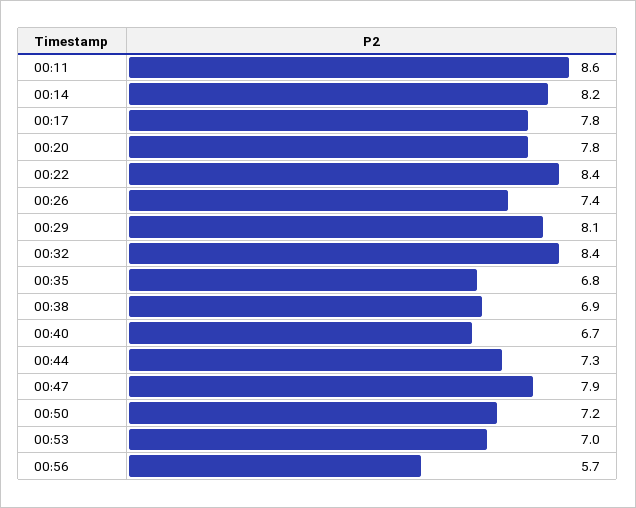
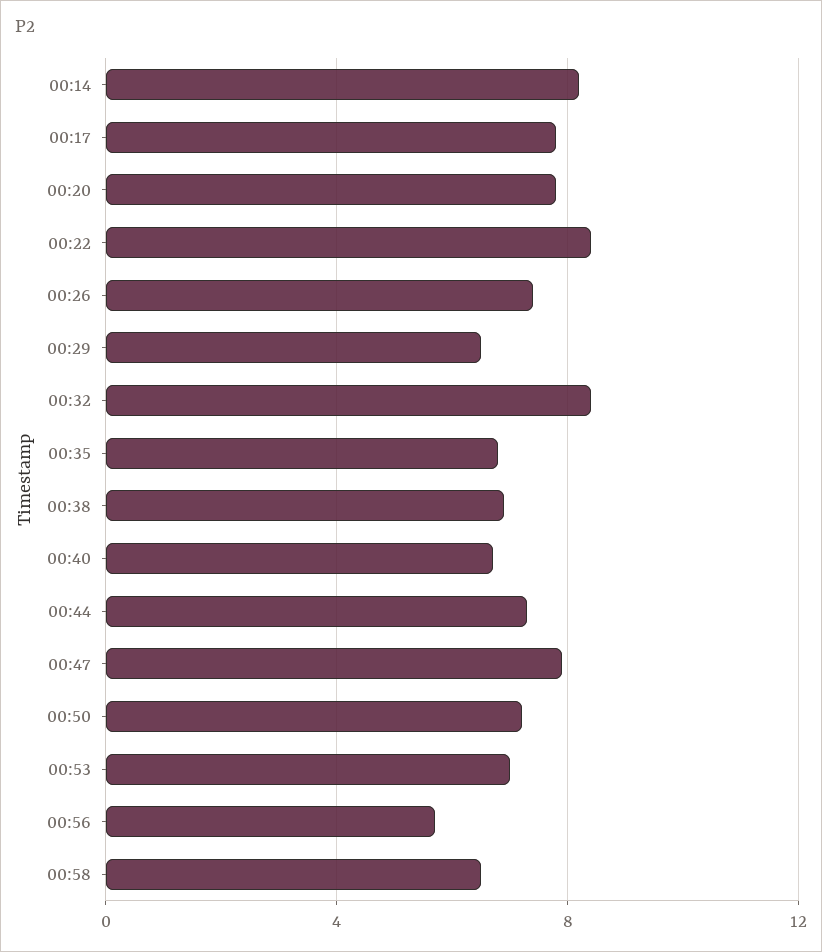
00:11: 8.6 -> none
00:29: 8.1 -> 6.5
00:58: none -> 6.5

